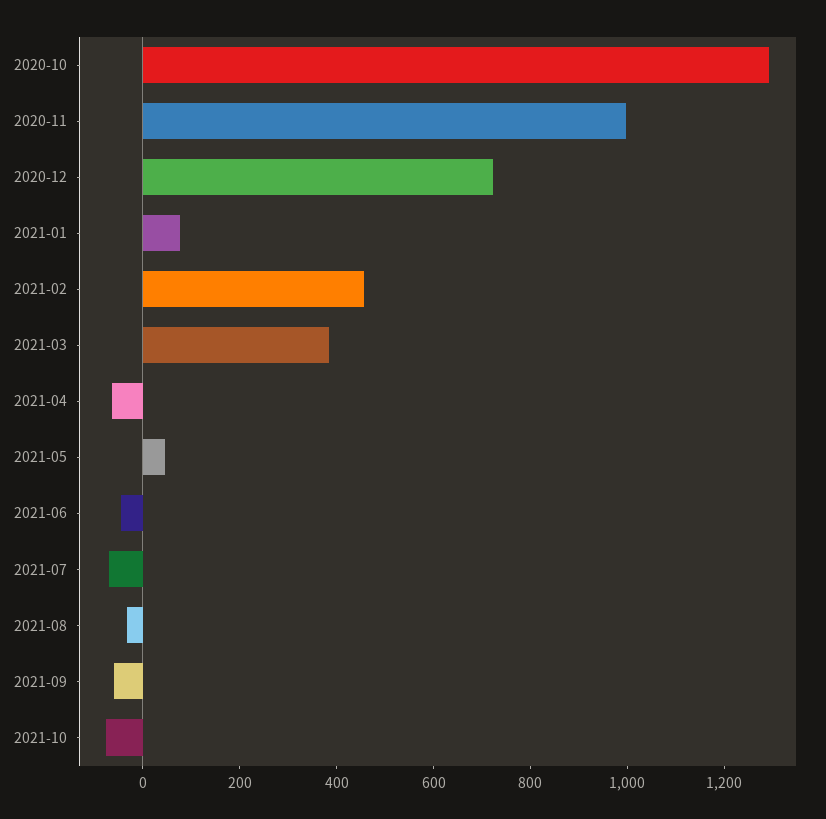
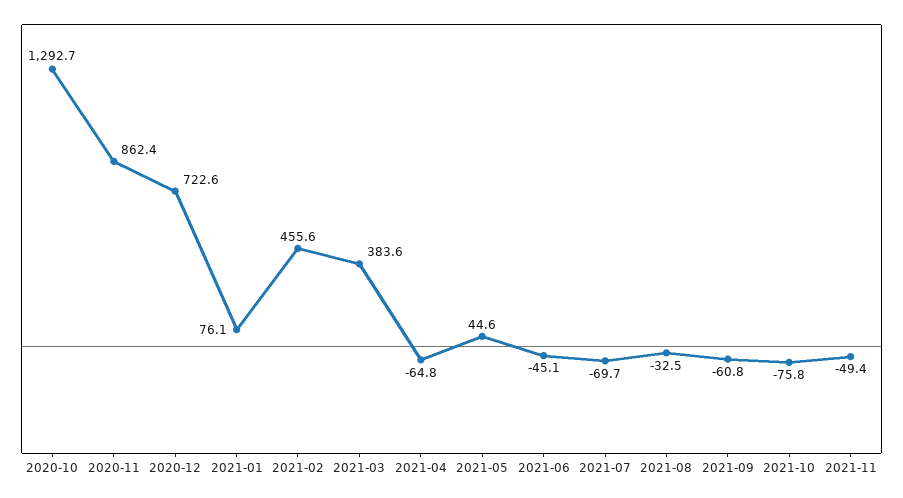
2020-11: 1000 -> 862.4
2021-11: none -> -49.4

